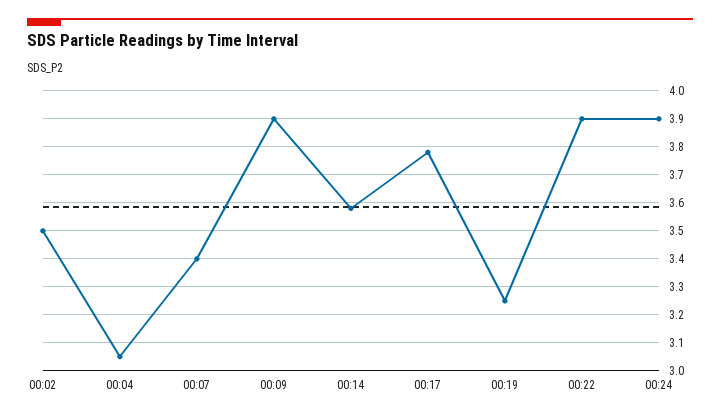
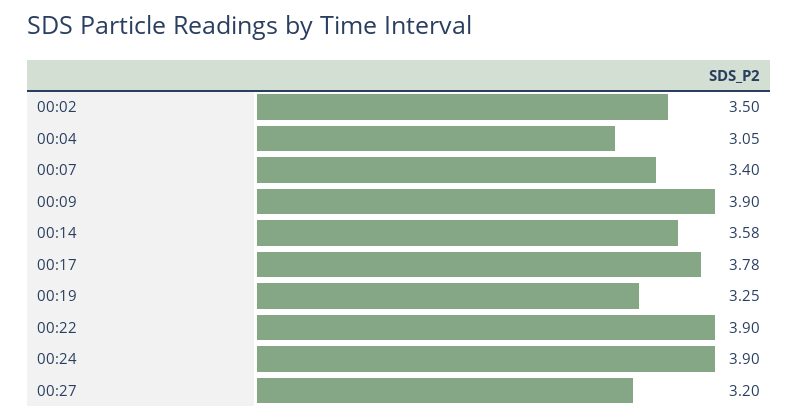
00:27: none -> 3.2

